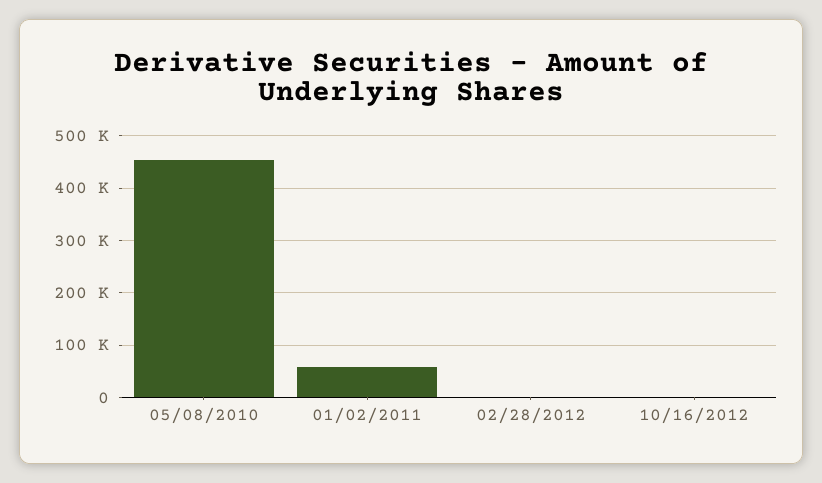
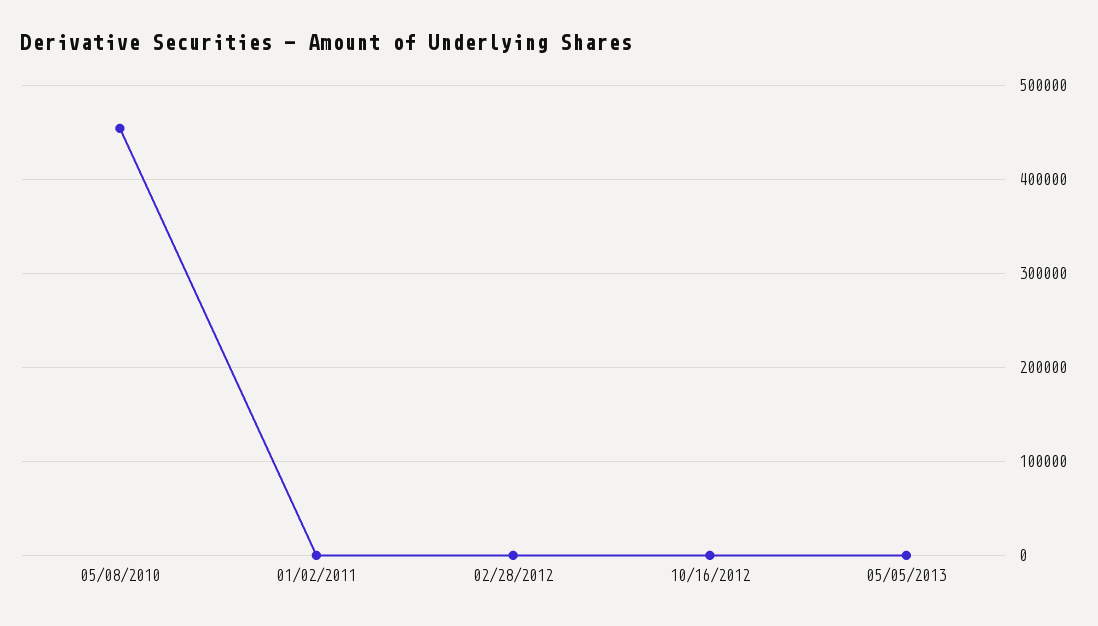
01/02/2011: 60000 -> 0
05/05/2013: none -> 0

